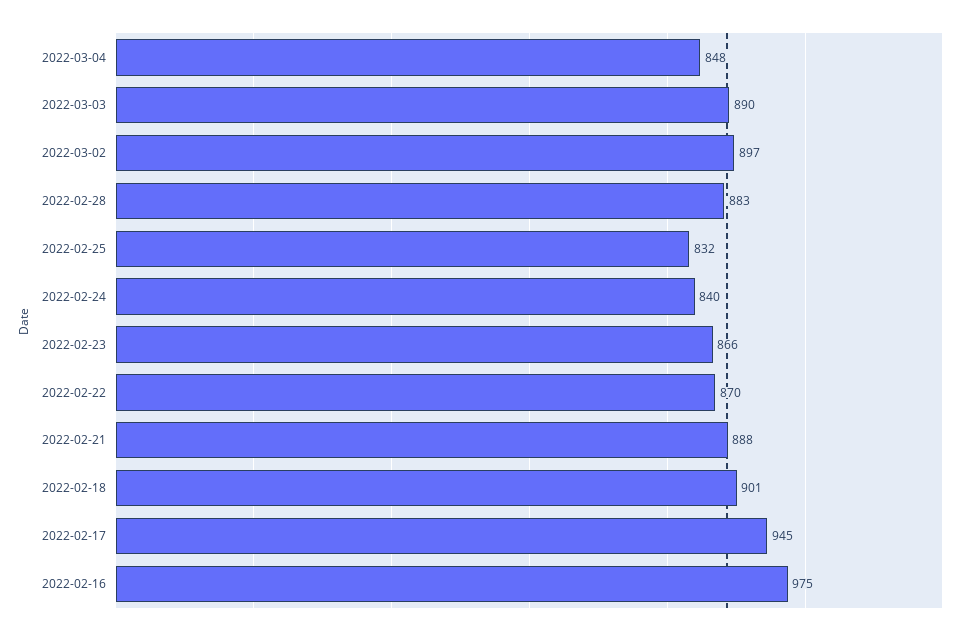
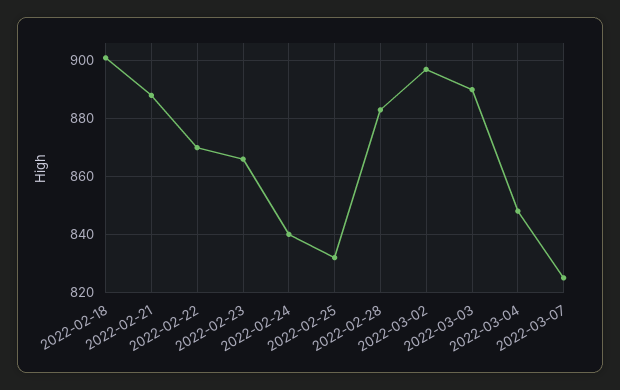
2022-02-17: 945 -> none
2022-02-16: 975 -> none
2022-03-07: none -> 825

